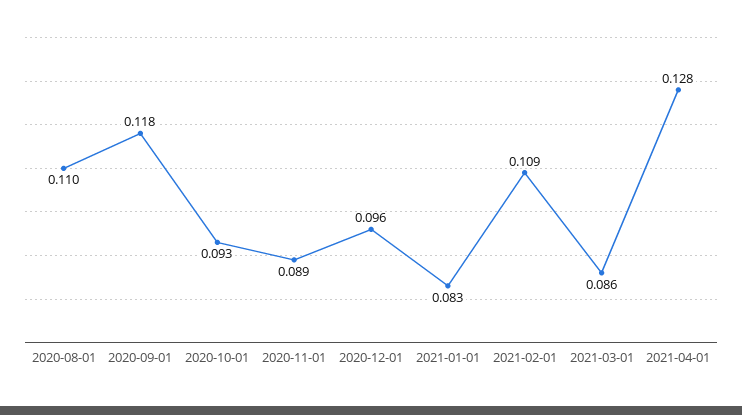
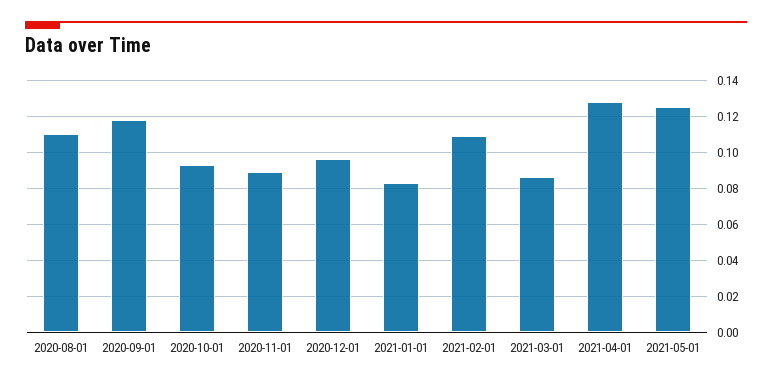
2021-05-01: none -> 0.125

